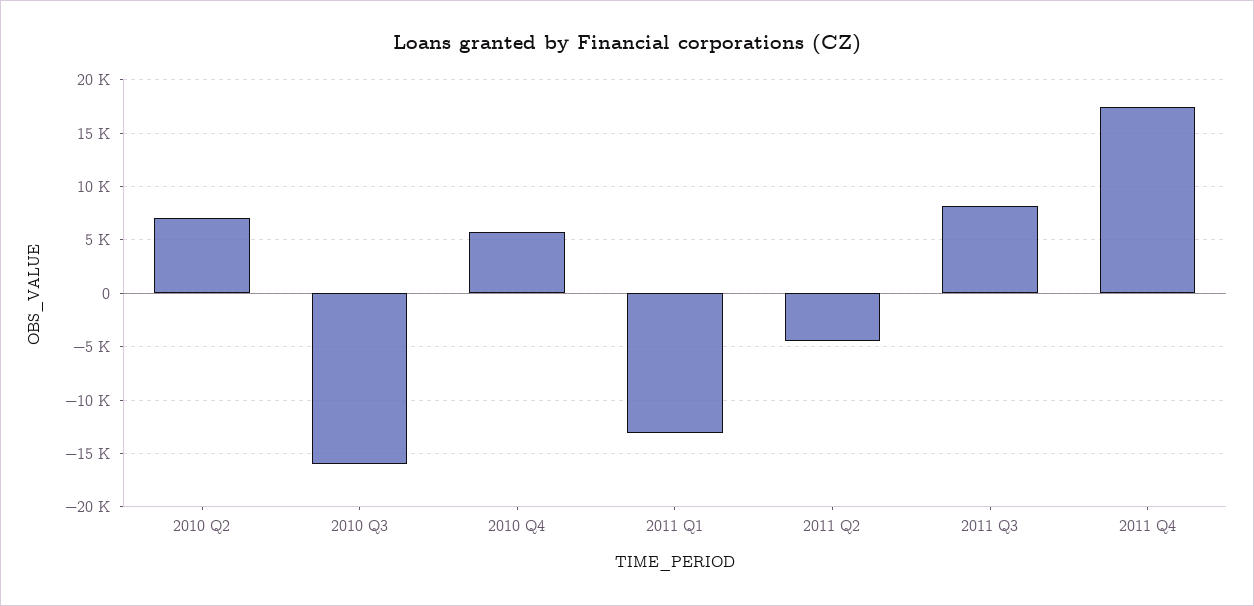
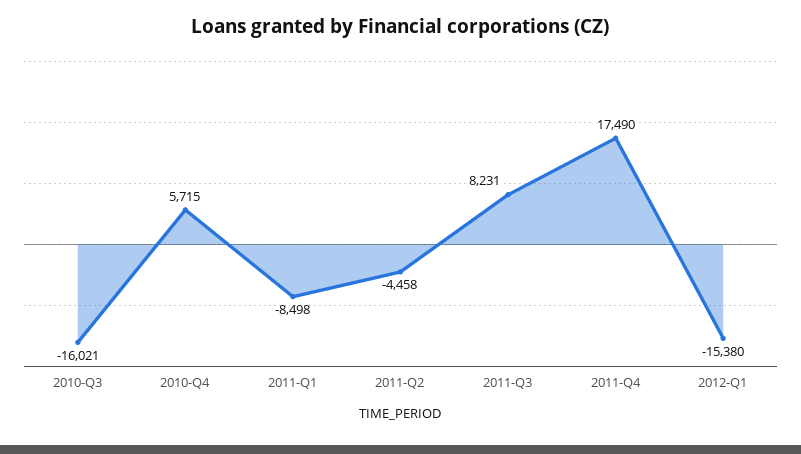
2010 Q2: 7000 -> none
2011 Q1: -13000 -> -8498
2012-Q1: none -> -15380

